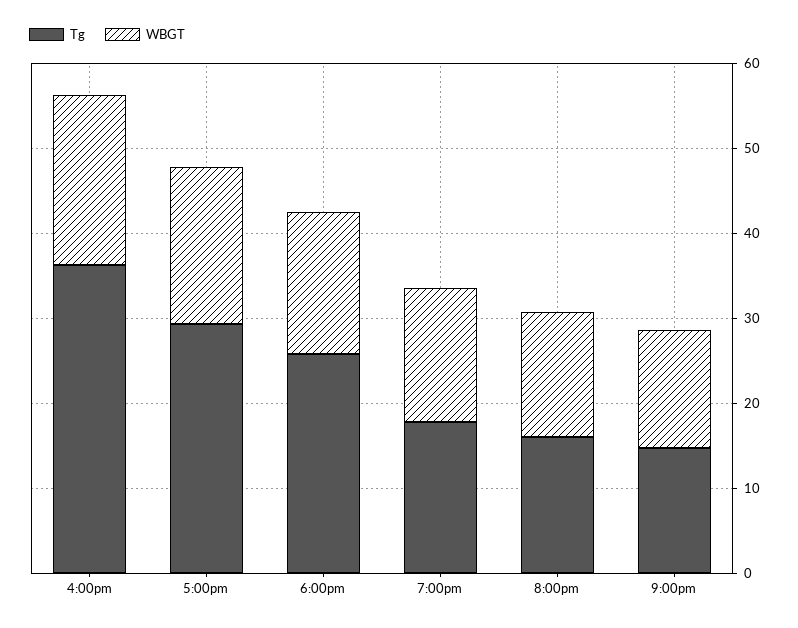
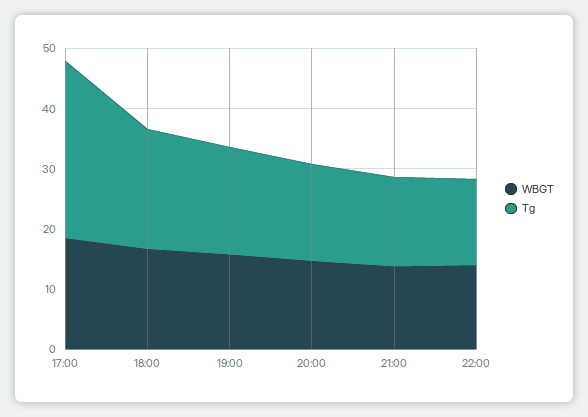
Tg, 4:00pm: 36 -> none
WBGT, 4:00pm: 20 -> none
Tg, 6:00pm: 26 -> 20
WBGT, 22:00: none -> 14
Tg, 22:00: none -> 14

